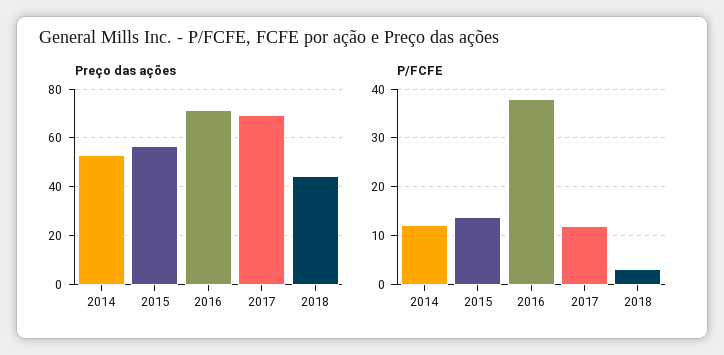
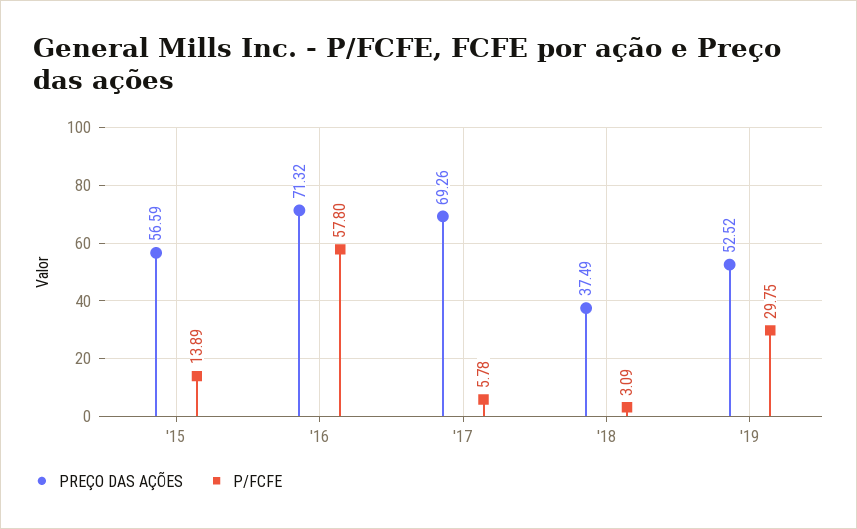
Preço das ações, 2014: 52.5 -> none
Preço das ações, 2018: 45 -> 37.49
P/FCFE, 2014: 12 -> none
P/FCFE, 2016: 38 -> 57.8
P/FCFE, 2017: 12 -> 5.78
Preço das ações, '19: none -> 52.52
P/FCFE, '19: none -> 29.75

